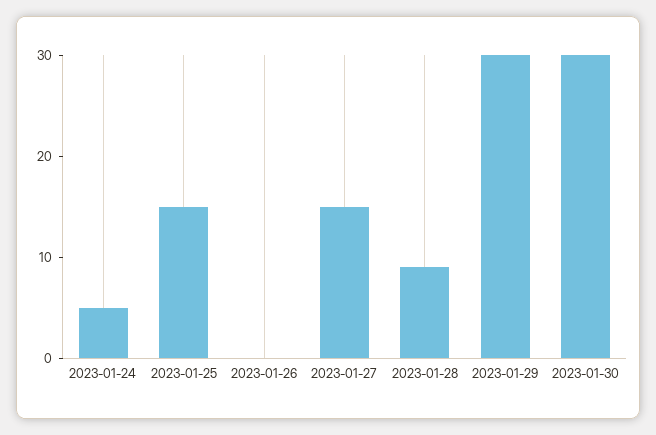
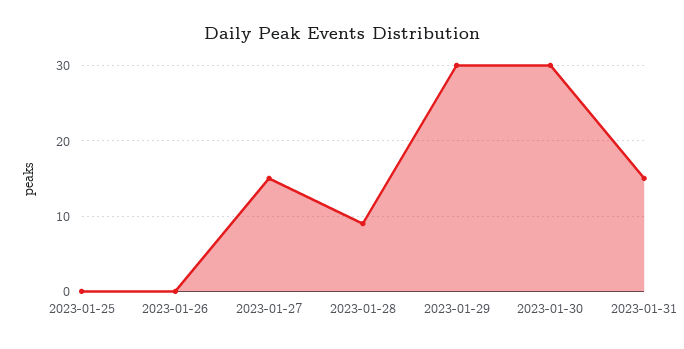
2023-01-24: 5 -> none
2023-01-25: 15 -> 0
2023-01-31: none -> 15

